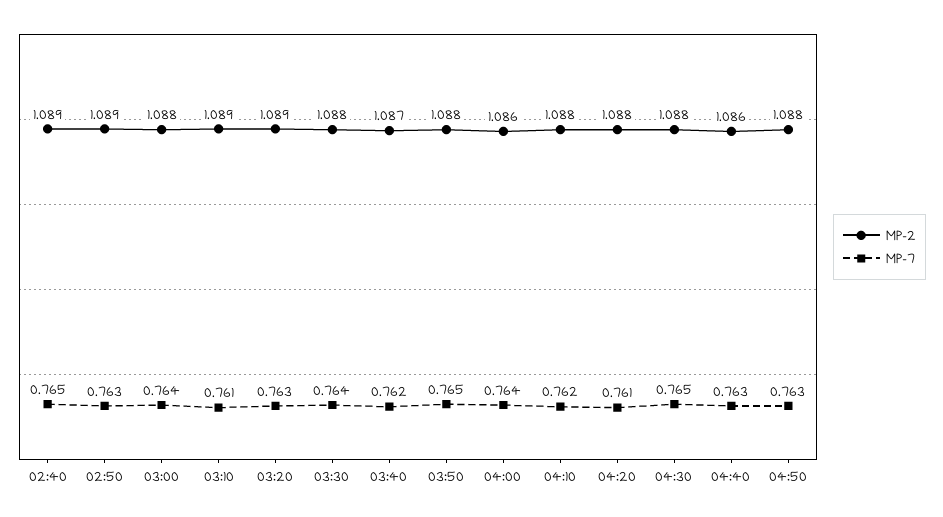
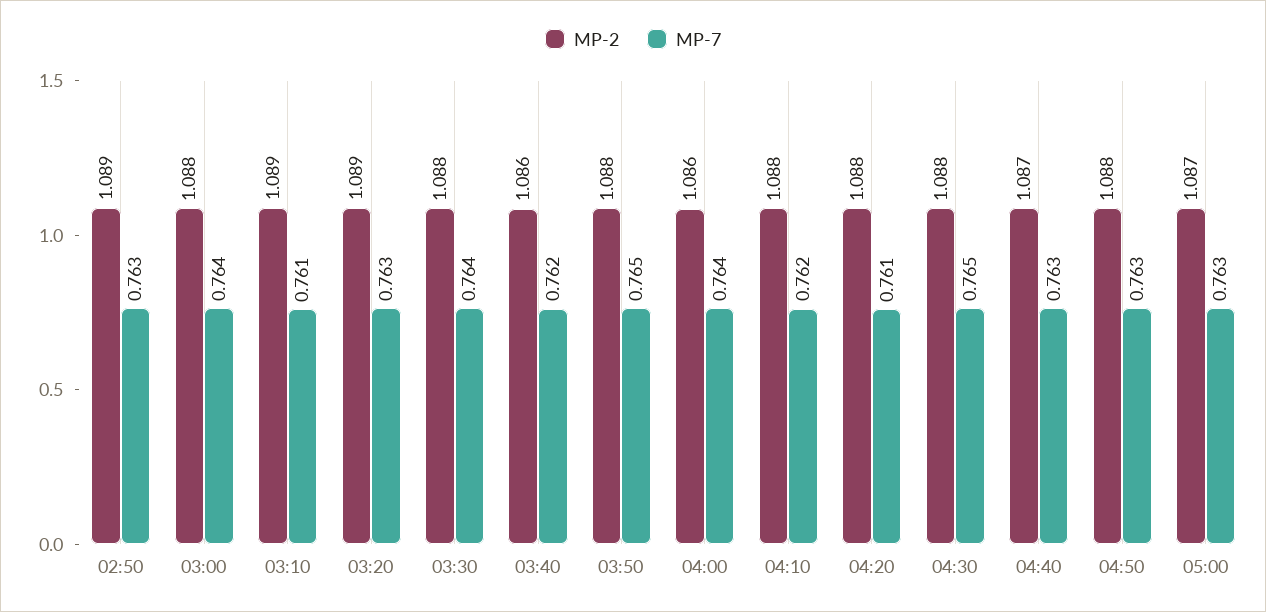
MP-2, 02:40: 1.089 -> none
MP-7, 02:40: 0.765 -> none
MP-2, 03:40: 1.087 -> 1.086
MP-2, 04:40: 1.086 -> 1.087
MP-2, 05:00: none -> 1.087
MP-7, 05:00: none -> 0.763

